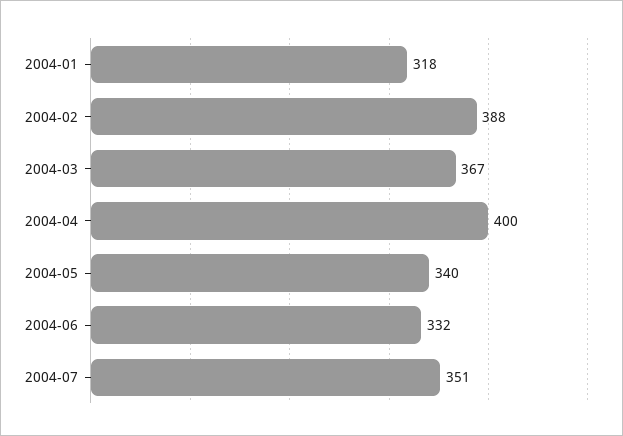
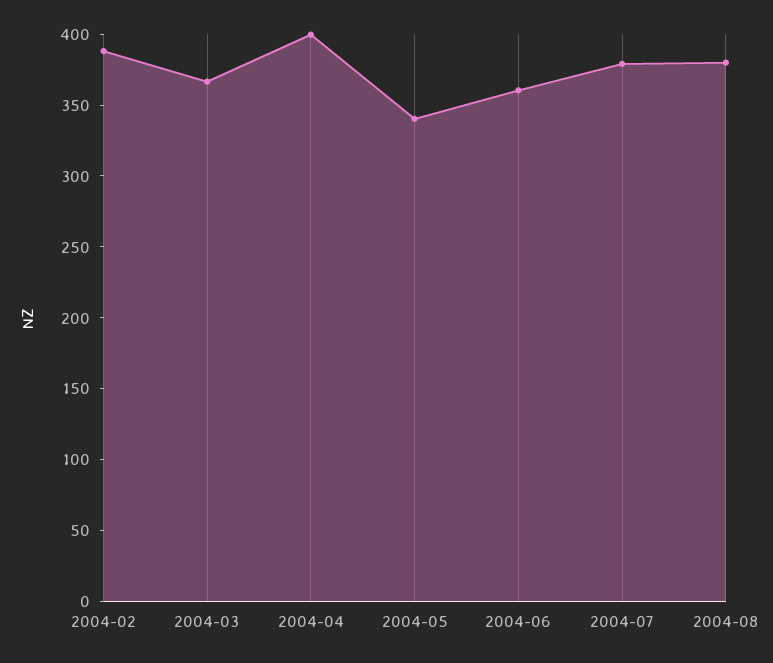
2004-01: 318 -> none
2004-06: 332 -> 360
2004-07: 351 -> 380
2004-08: none -> 380

